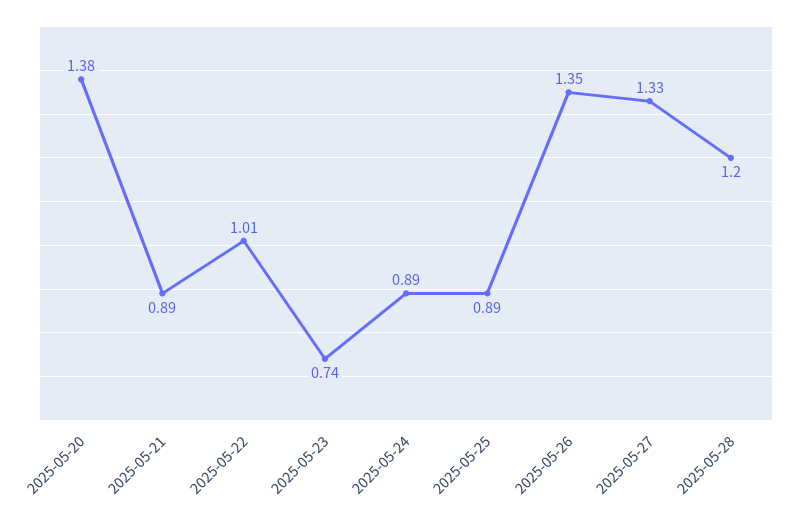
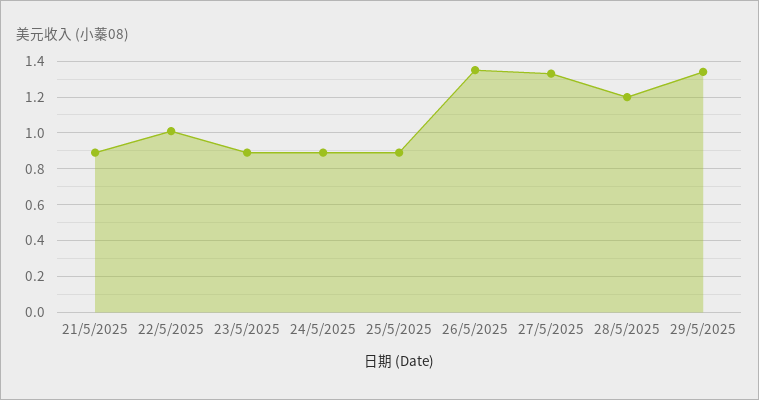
2025-05-20: 1.38 -> none
2025-05-23: 0.74 -> 0.9
29/5/2025: none -> 1.35

